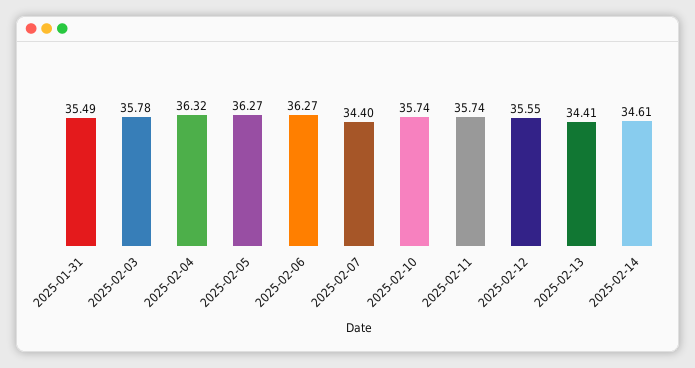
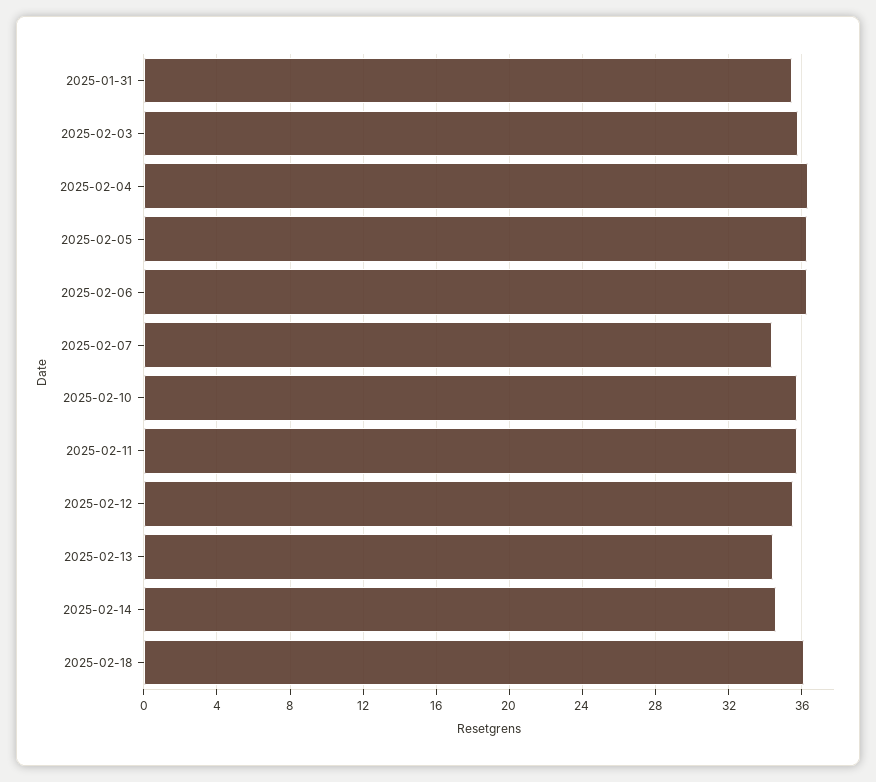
2025-02-18: none -> 36

